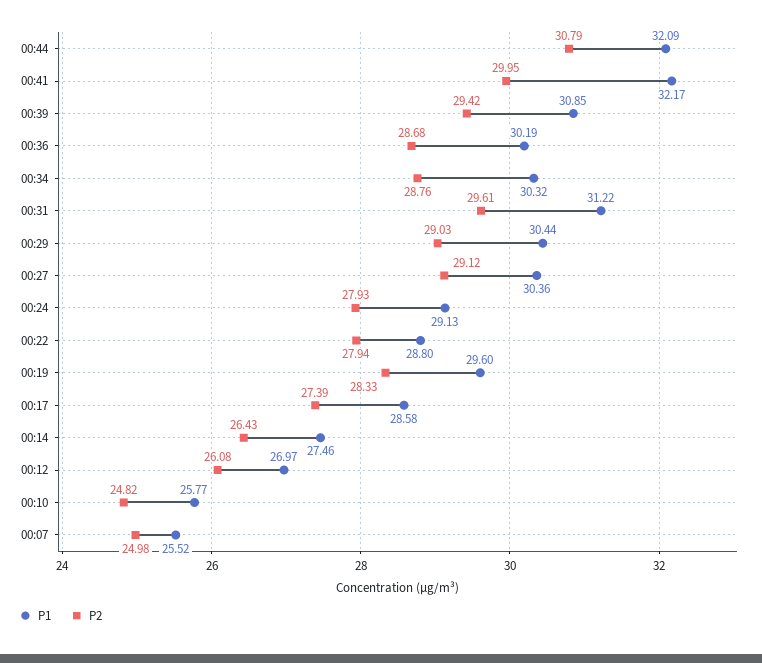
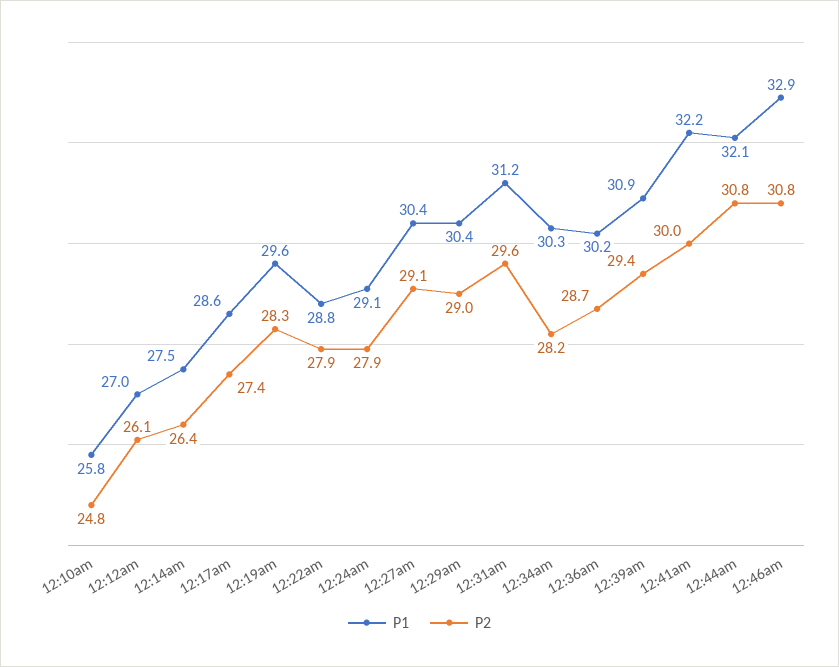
P2, 00:34: 28.76 -> 28.2
P1, 00:07: 25.52 -> none
P2, 00:07: 24.98 -> none
P1, 12:46am: none -> 32.9
P2, 12:46am: none -> 30.8

